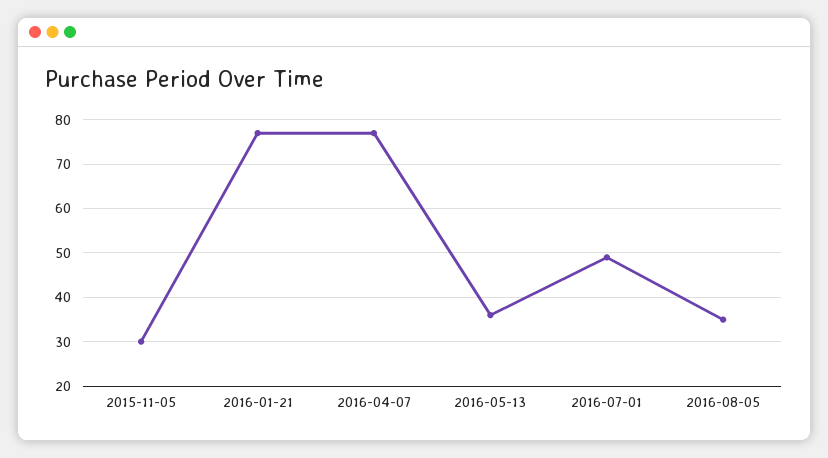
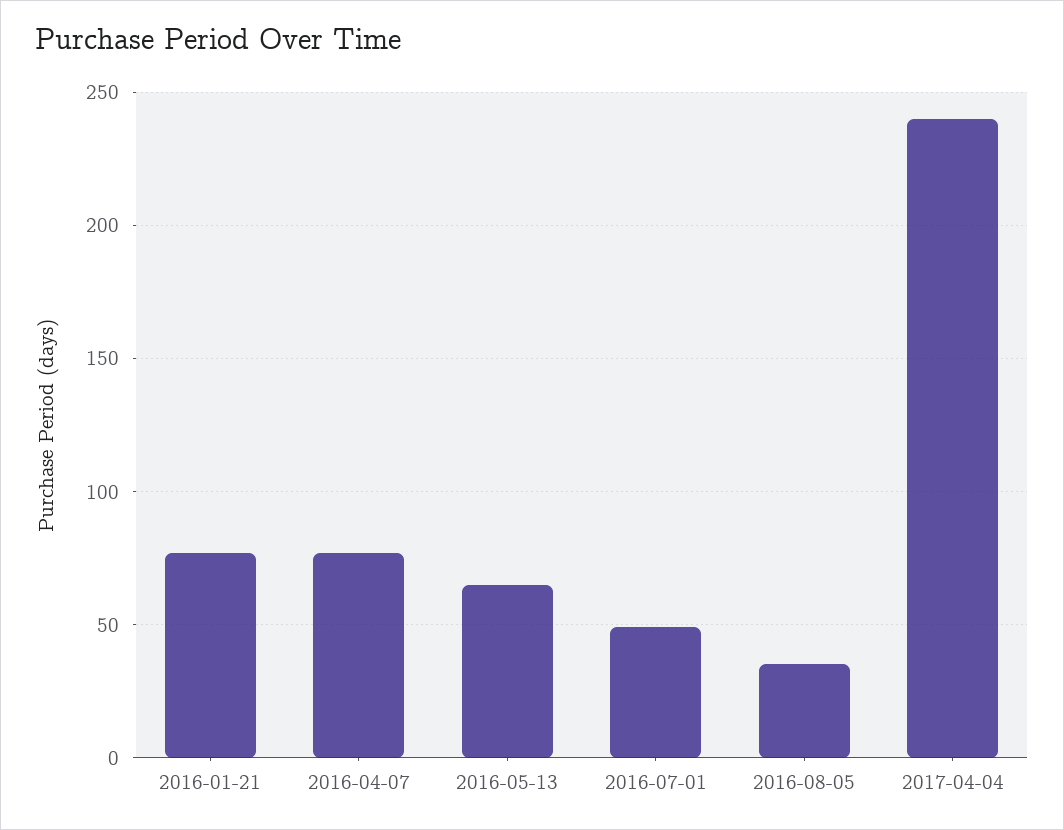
2015-11-05: 30 -> none
2016-05-13: 35 -> 65
2017-04-04: none -> 240

